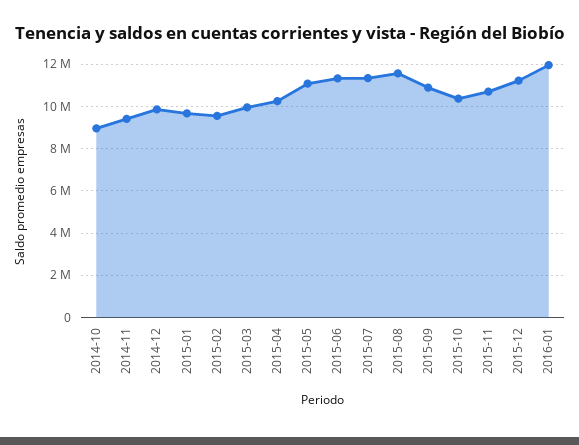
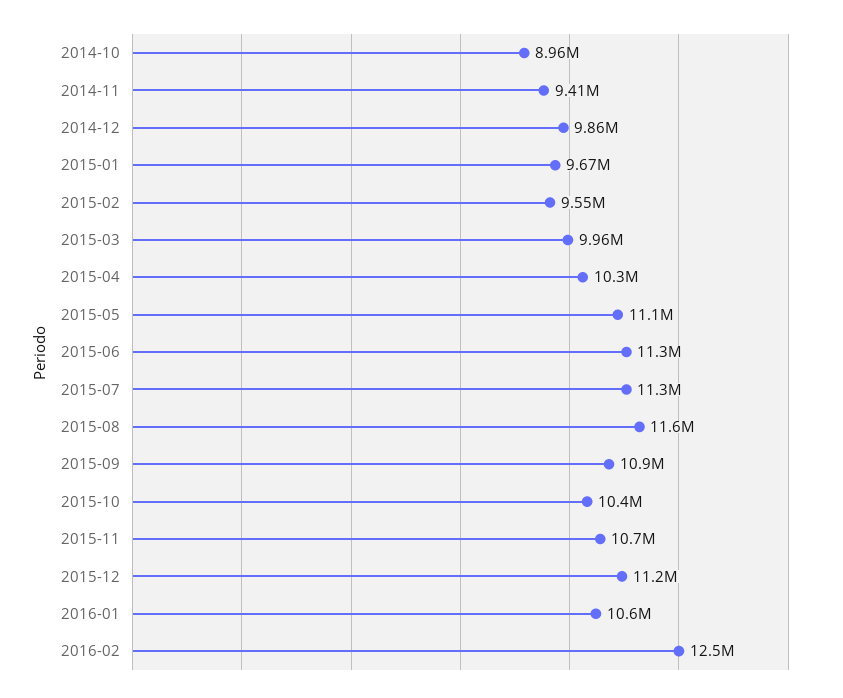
2016-01: 12000000 -> 10600000
2016-02: none -> 12500000

